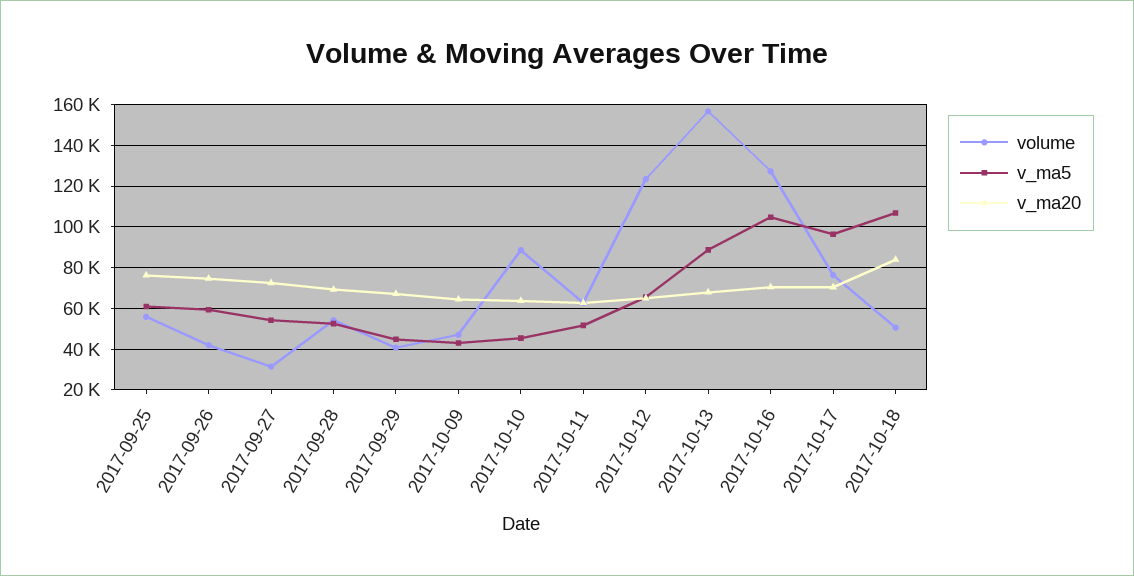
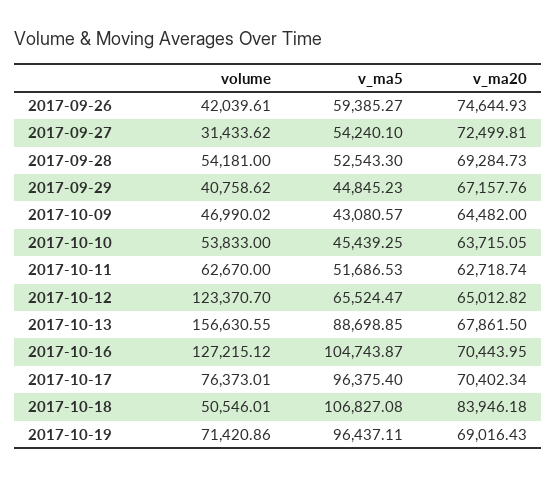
volume, 2017-09-25: 55000 -> none
v_ma5, 2017-09-25: 60000 -> none
v_ma20, 2017-09-25: 75000 -> none
volume, 2017-10-10: 90000 -> 53833
volume, 2017-10-19: none -> 71420.86
v_ma5, 2017-10-19: none -> 96437.11
v_ma20, 2017-10-19: none -> 69016.43

